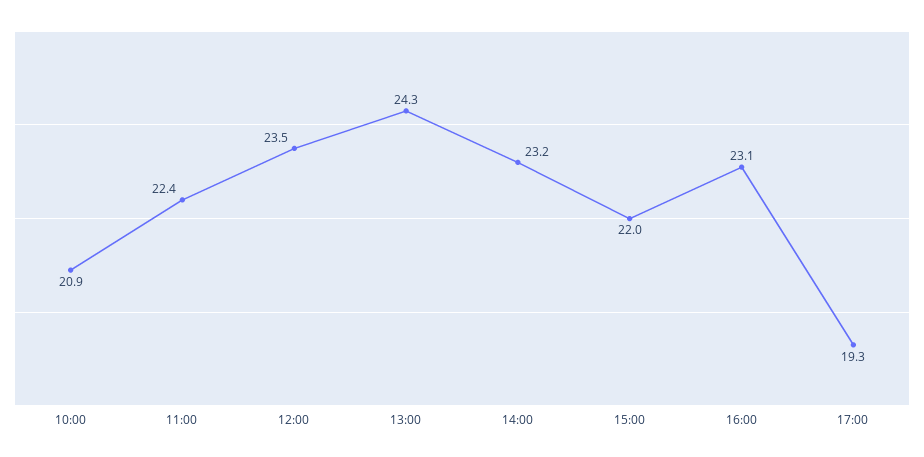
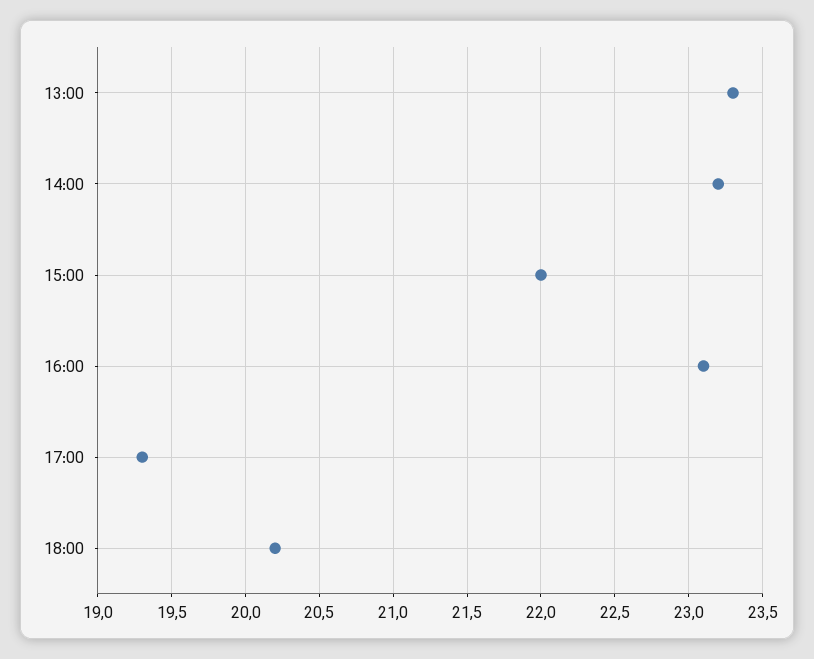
10:00: 20.9 -> none
11:00: 22.4 -> none
12:00: 23.5 -> none
13:00: 24.3 -> 23.3
18:00: none -> 20.2

